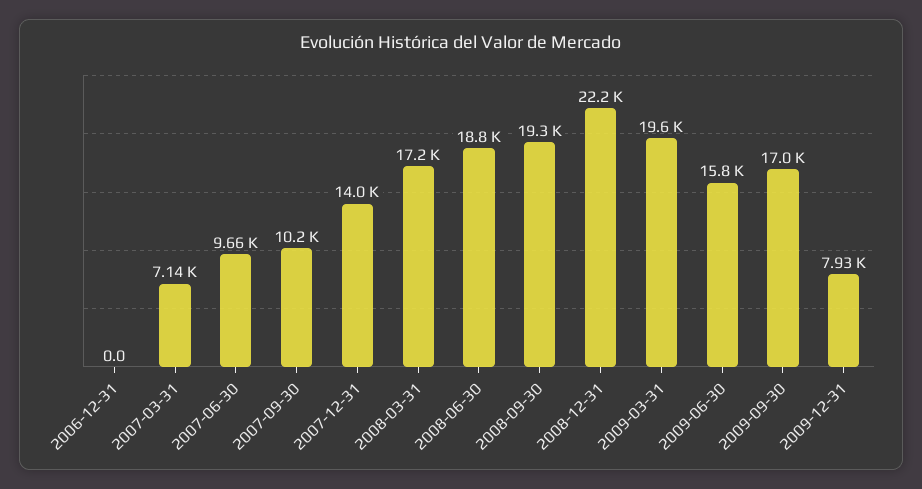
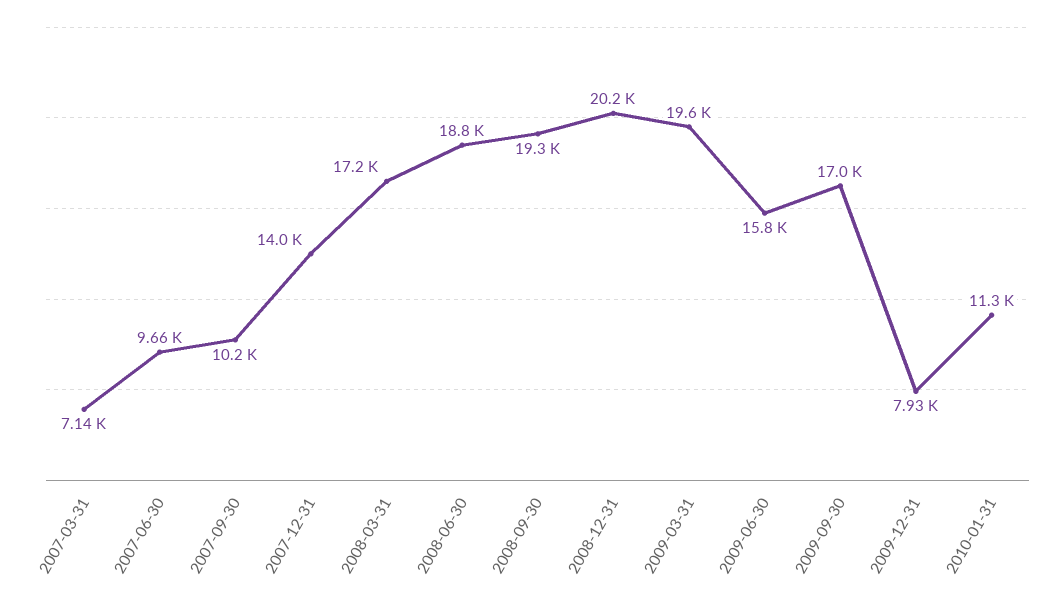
2006-12-31: 0 -> none
2008-12-31: 22200 -> 20200
2010-01-31: none -> 11300

